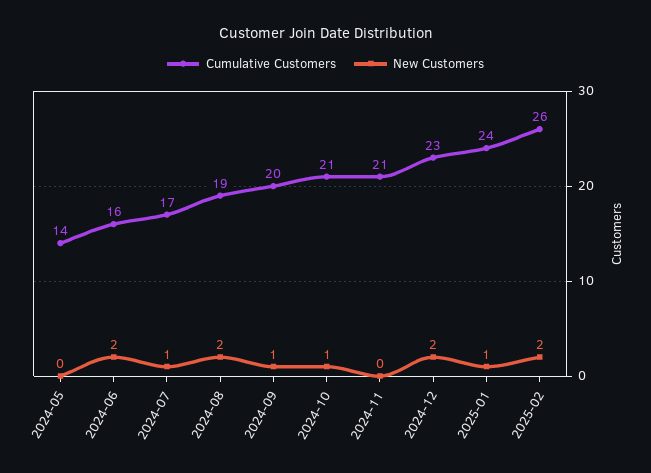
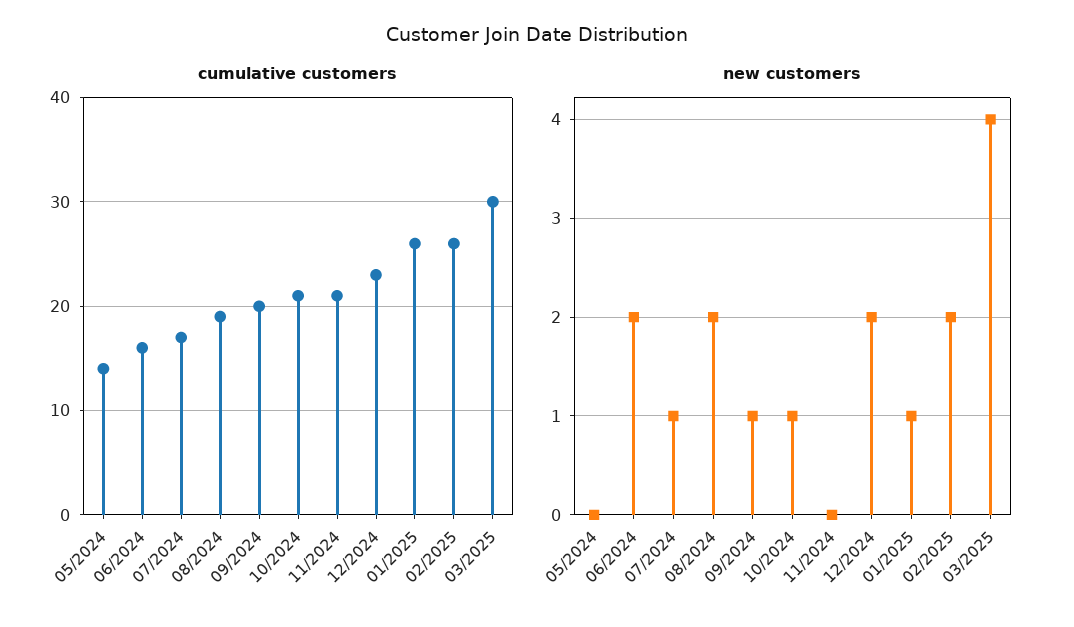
Cumulative Customers, 2025-01: 24 -> 26
Cumulative Customers, 03/2025: none -> 30
New Customers, 03/2025: none -> 4

